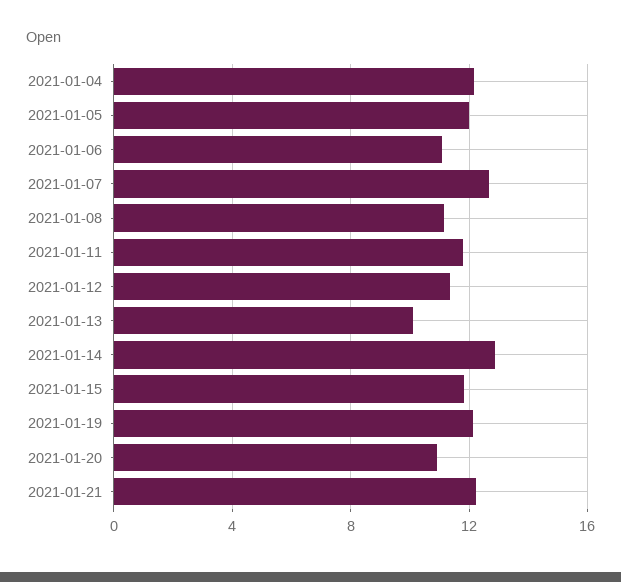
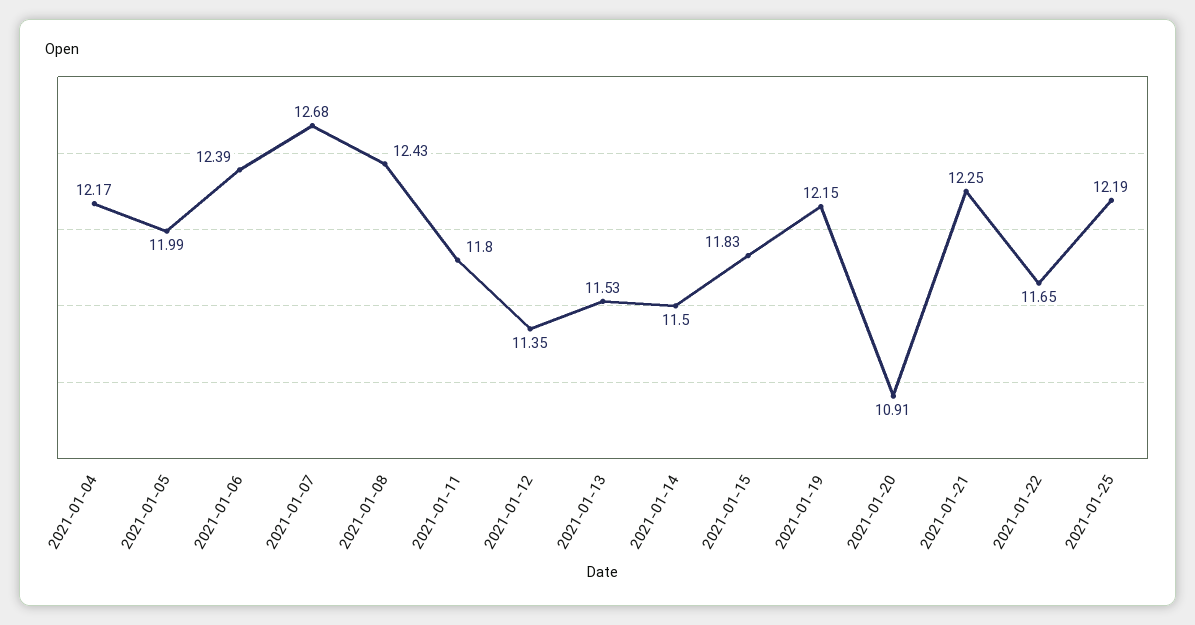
2021-01-06: 11 -> 12.39
2021-01-08: 11 -> 12.43
2021-01-13: 10 -> 11.53
2021-01-14: 13 -> 11.5
2021-01-22: none -> 11.65
2021-01-25: none -> 12.19

